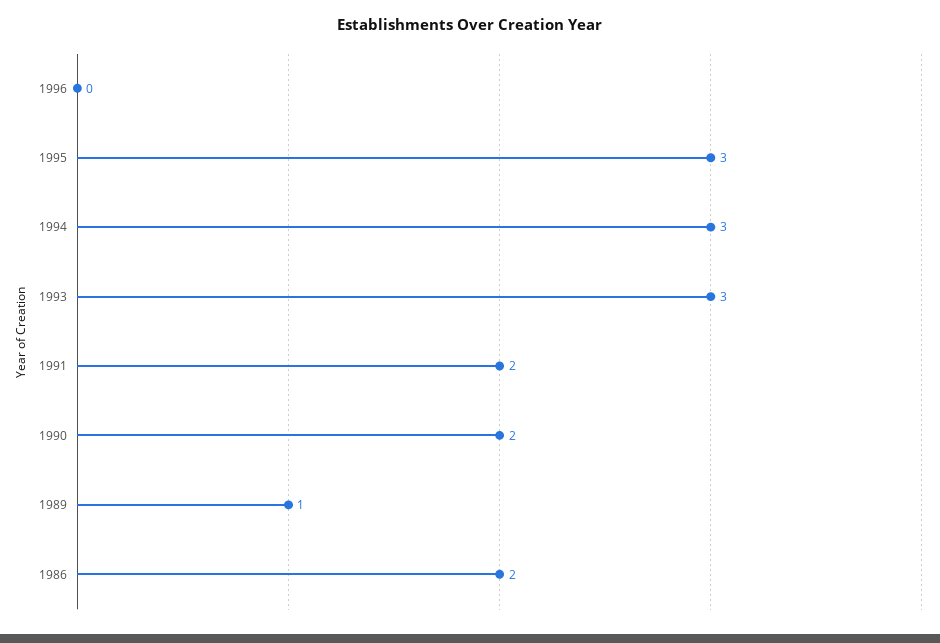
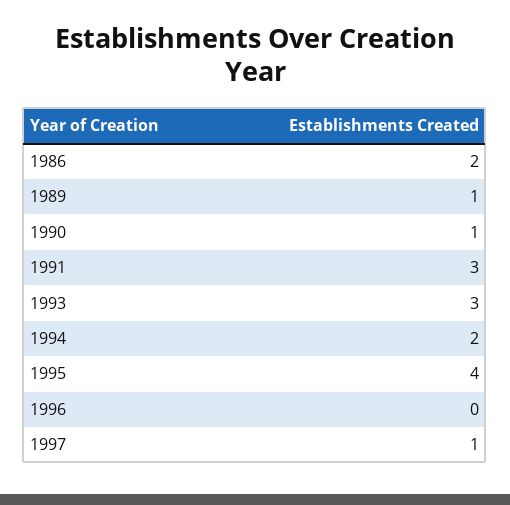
1995: 3 -> 4
1994: 3 -> 2
1991: 2 -> 3
1990: 2 -> 1
1997: none -> 1

